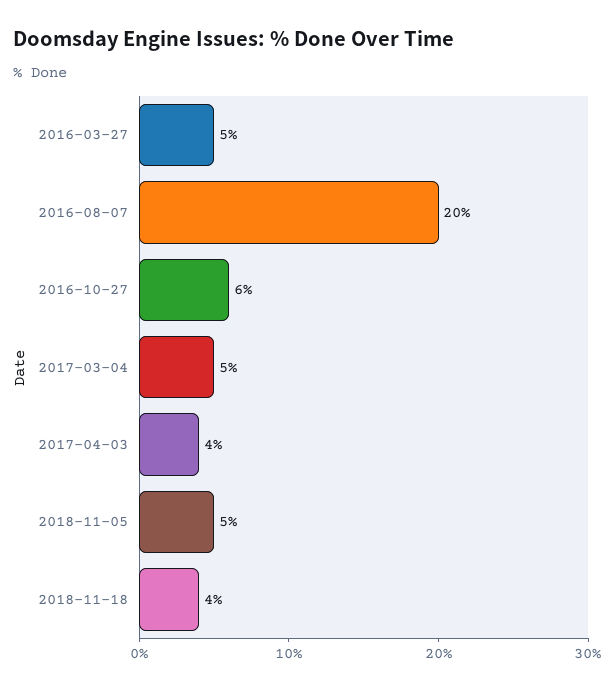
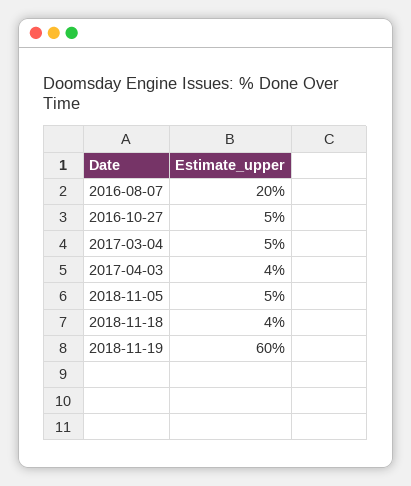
2016-03-27: 5 -> none
2016-10-27: 6 -> 5
2018-11-19: none -> 60

